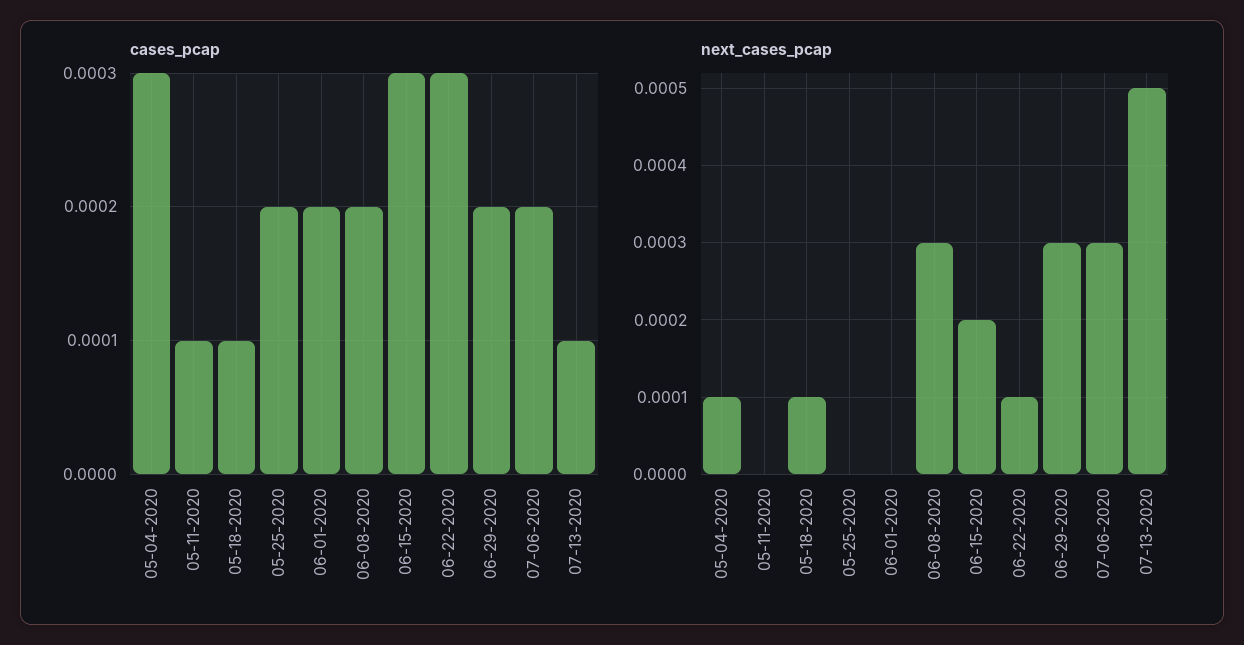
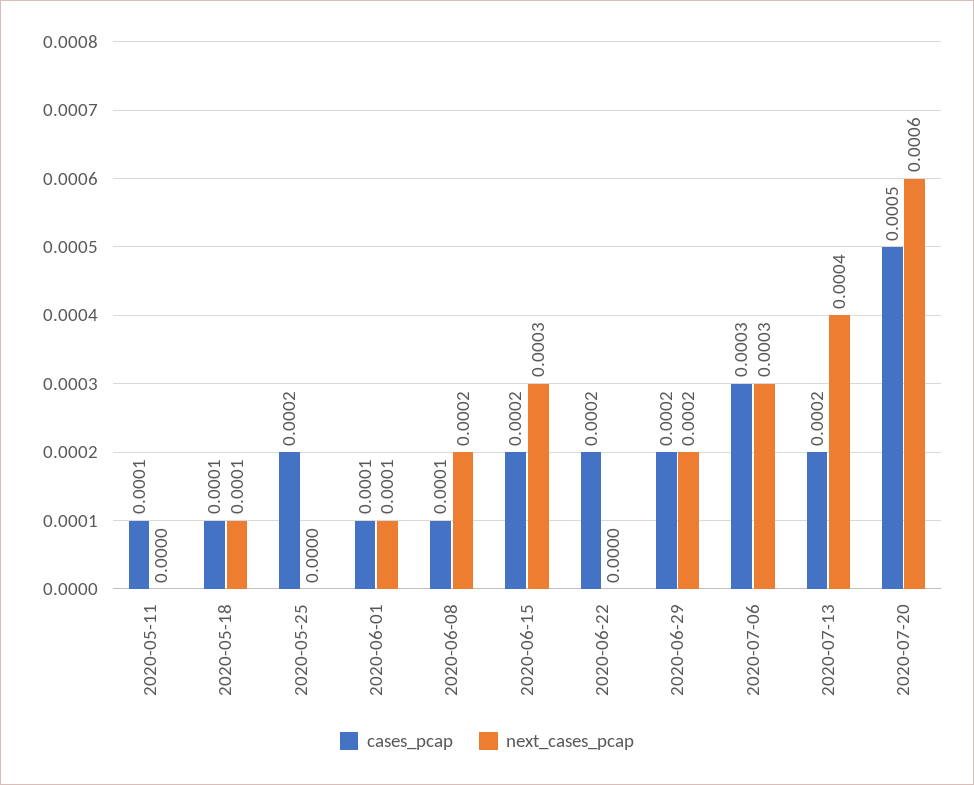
cases_pcap, 05-04-2020: 0.0003 -> none
cases_pcap, 06-01-2020: 0.0002 -> 0.0001
cases_pcap, 06-08-2020: 0.0002 -> 0.0001
cases_pcap, 06-15-2020: 0.0003 -> 0.0002
cases_pcap, 06-22-2020: 0.0003 -> 0.0002
cases_pcap, 07-06-2020: 0.0002 -> 0.0003
cases_pcap, 07-13-2020: 0.0001 -> 0.0002
next_cases_pcap, 05-04-2020: 0.0001 -> none
next_cases_pcap, 06-01-2020: 0 -> 0.0001
next_cases_pcap, 06-08-2020: 0.0003 -> 0.0002
next_cases_pcap, 06-15-2020: 0.0002 -> 0.0003
next_cases_pcap, 06-22-2020: 0.0001 -> 0
next_cases_pcap, 06-29-2020: 0.0003 -> 0.0002
next_cases_pcap, 07-13-2020: 0.0005 -> 0.0004
cases_pcap, 2020-07-20: none -> 0.0005
next_cases_pcap, 2020-07-20: none -> 0.0006

